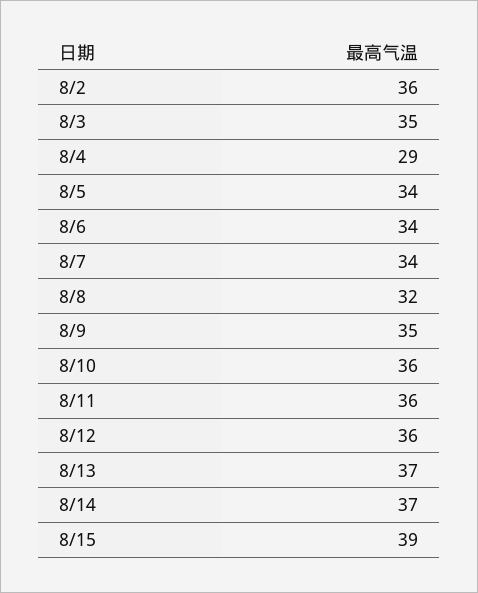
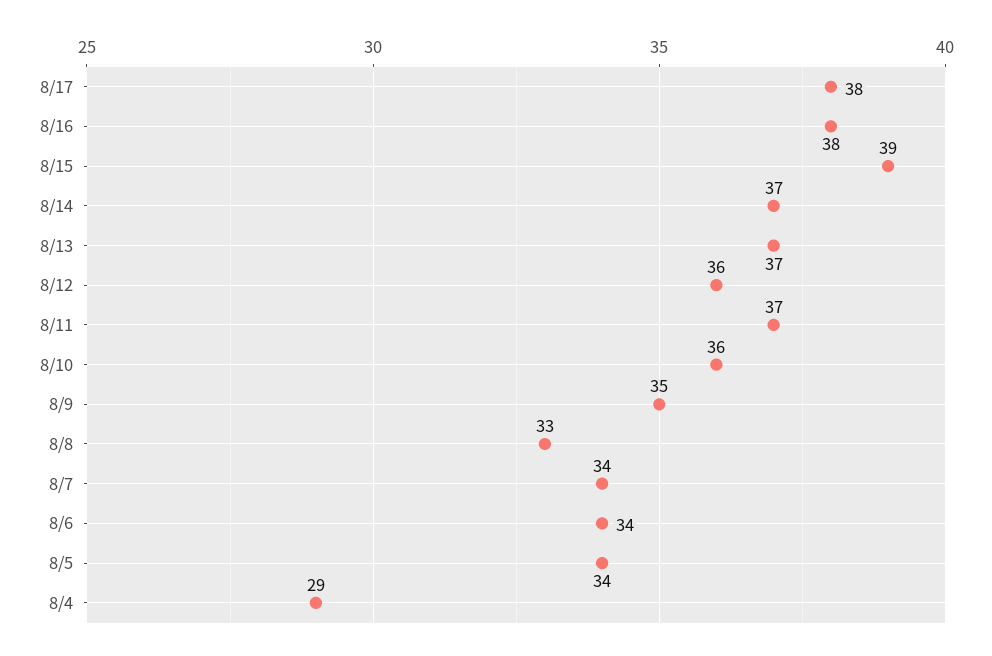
8/2: 36 -> none
8/3: 35 -> none
8/8: 32 -> 33
8/11: 36 -> 37
8/17: none -> 38
8/16: none -> 38

